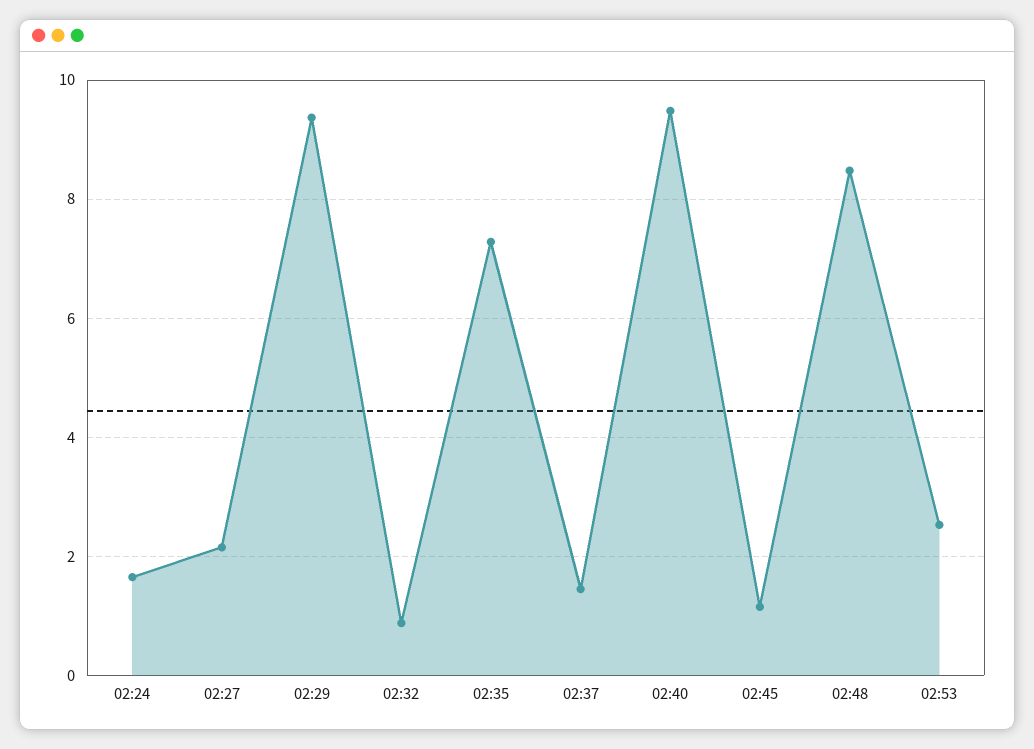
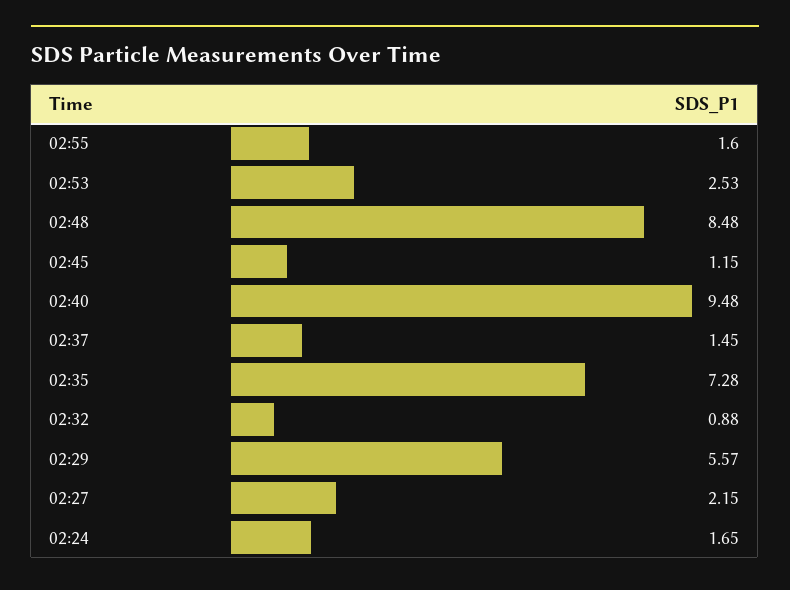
02:29: 9.4 -> 5.57
02:55: none -> 1.6

